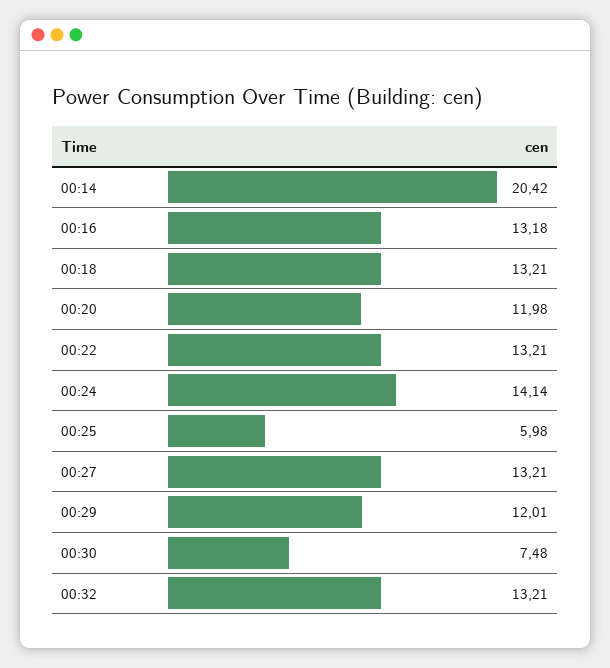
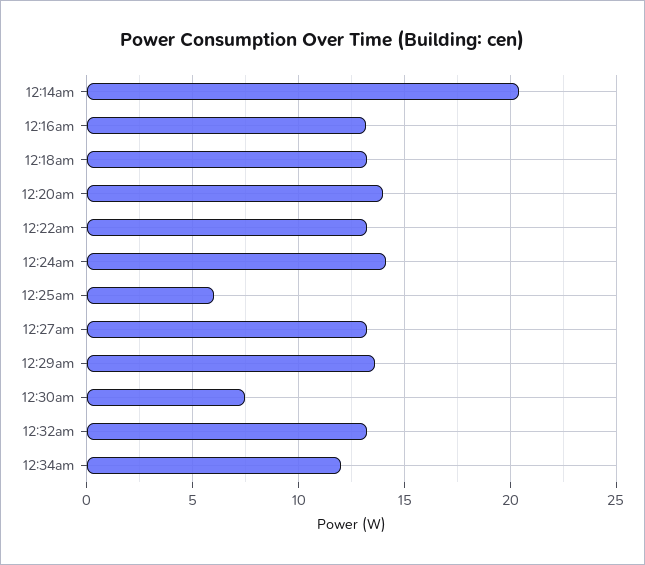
00:20: 11.98 -> 14
00:29: 12.01 -> 13.5
12:34am: none -> 12

